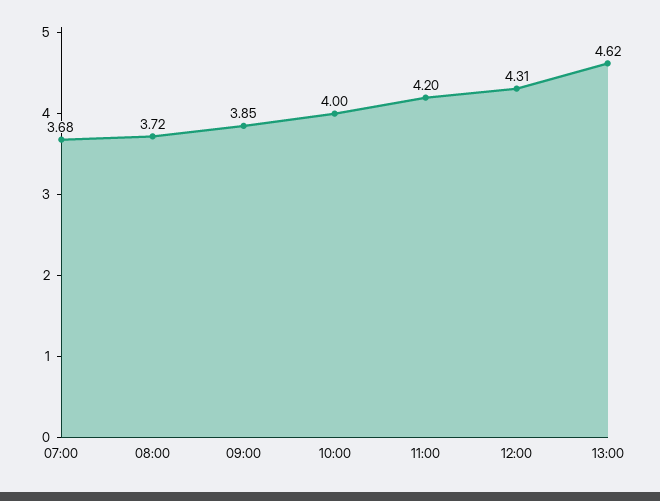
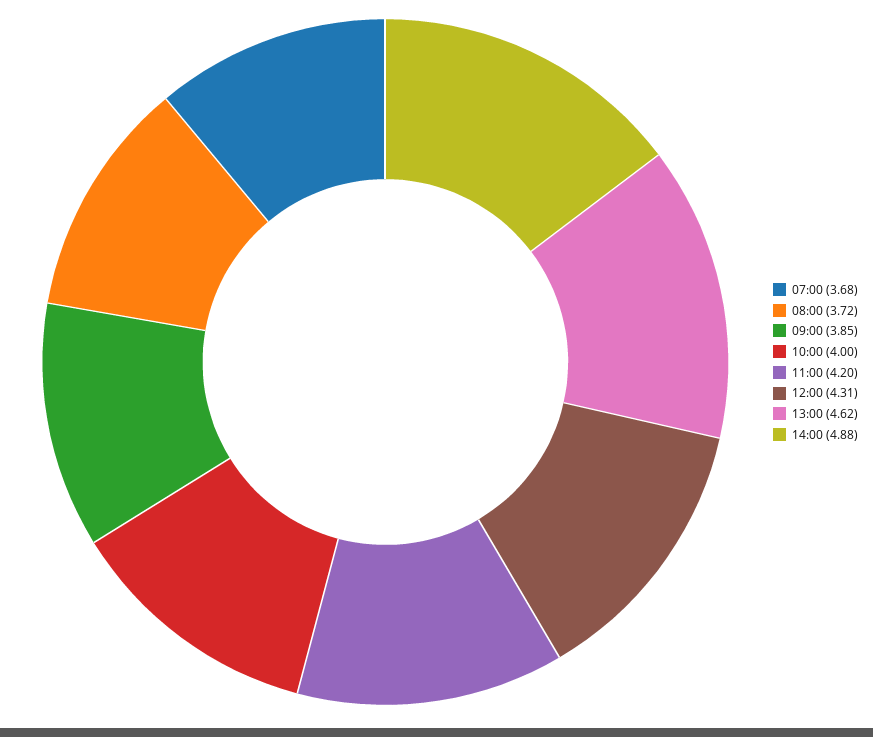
14:00: none -> 4.88

